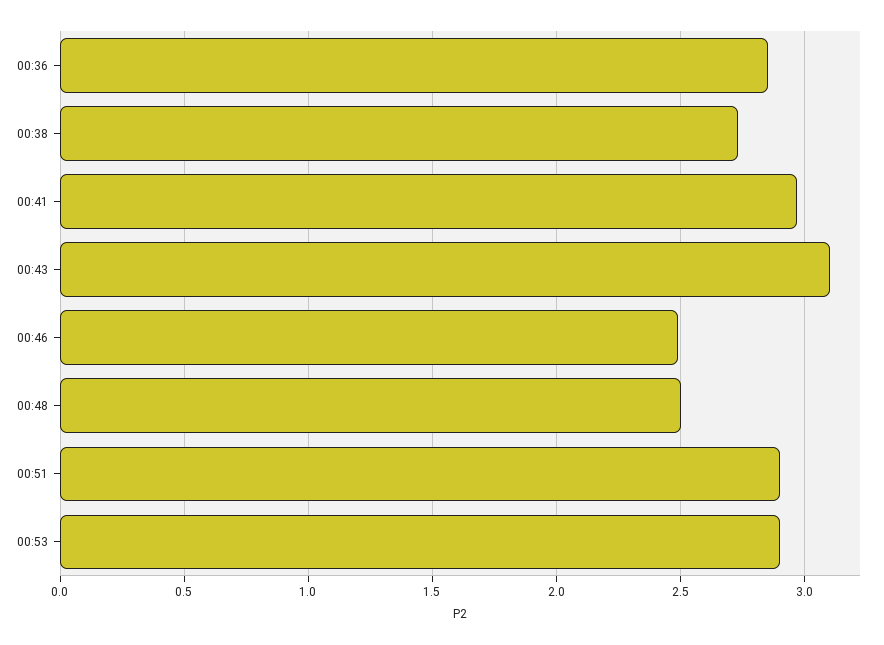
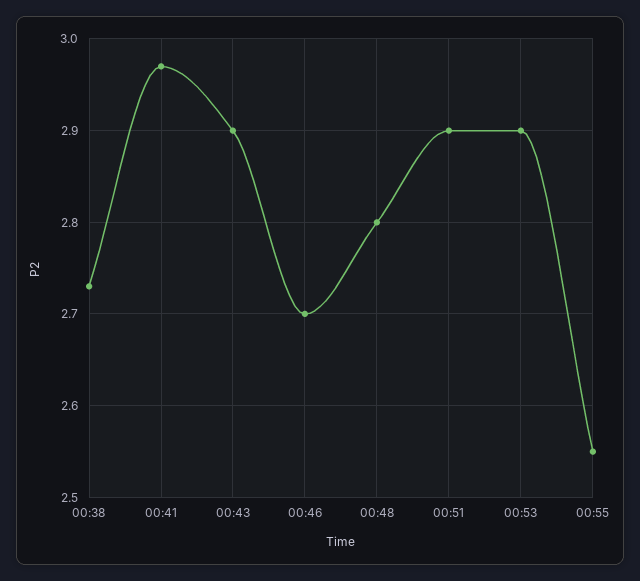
00:36: 2.85 -> none
00:43: 3.1 -> 2.9
00:46: 2.5 -> 2.7
00:48: 2.5 -> 2.8
00:55: none -> 2.55

